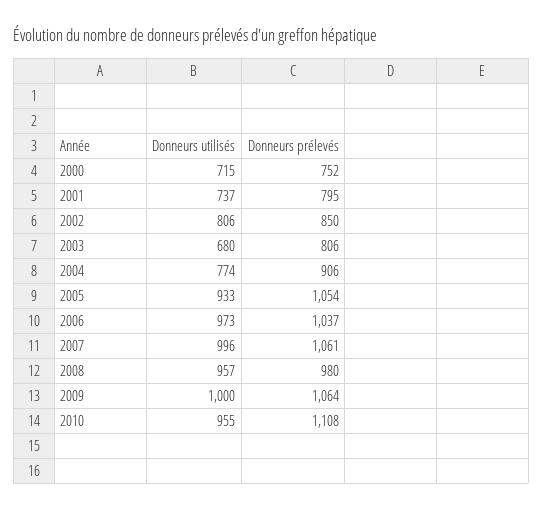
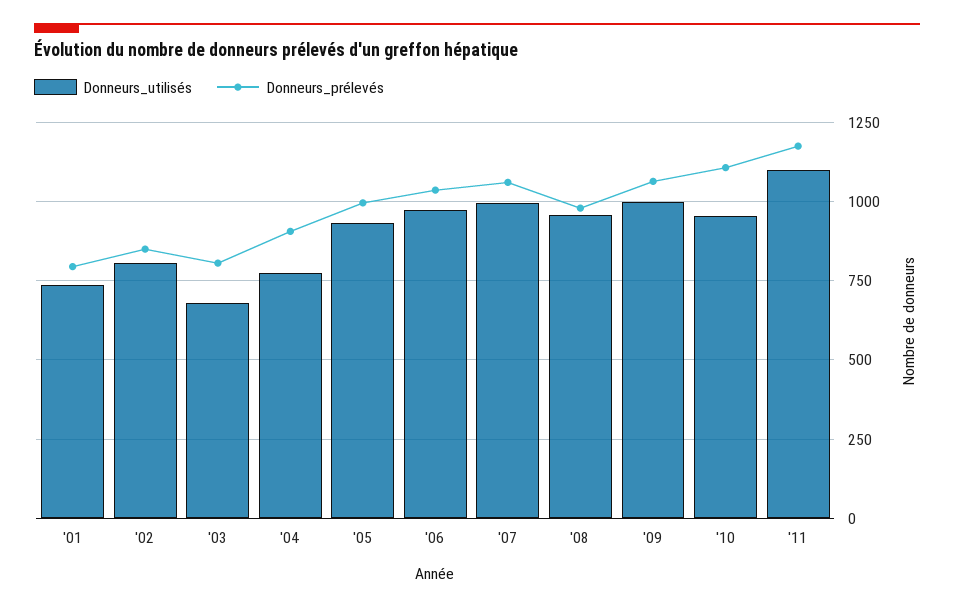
Donneurs utilisés, 2000: 715 -> none
Donneurs prélevés, 2000: 752 -> none
Donneurs prélevés, 2005: 1054 -> 1000
Donneurs utilisés, '11: none -> 1100
Donneurs prélevés, '11: none -> 1175

